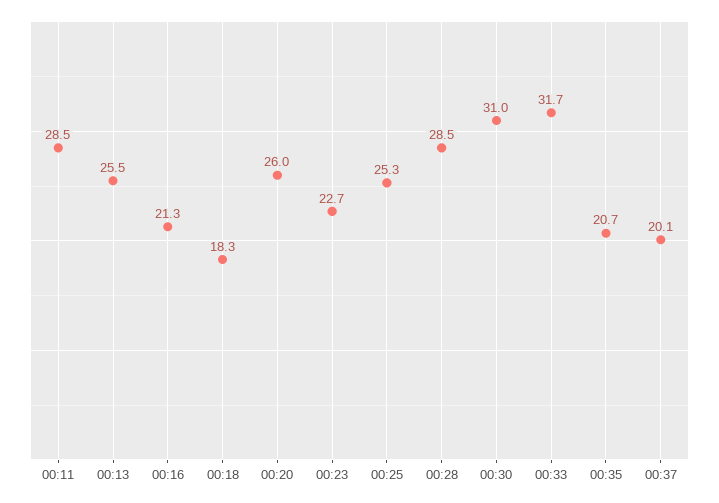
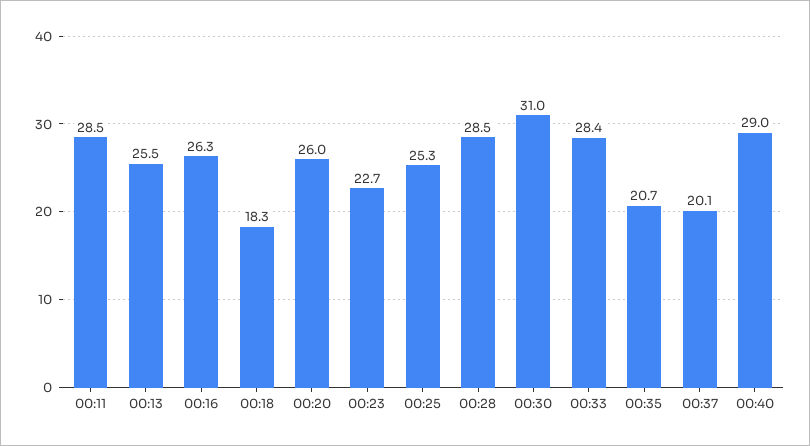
00:16: 21.3 -> 26.3
00:33: 31.7 -> 28.4
00:40: none -> 29

